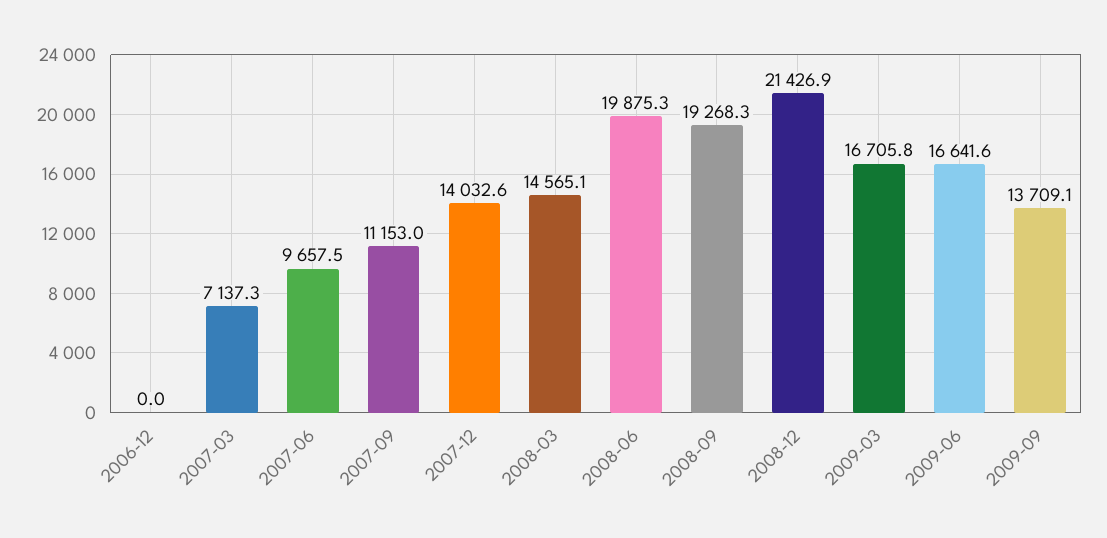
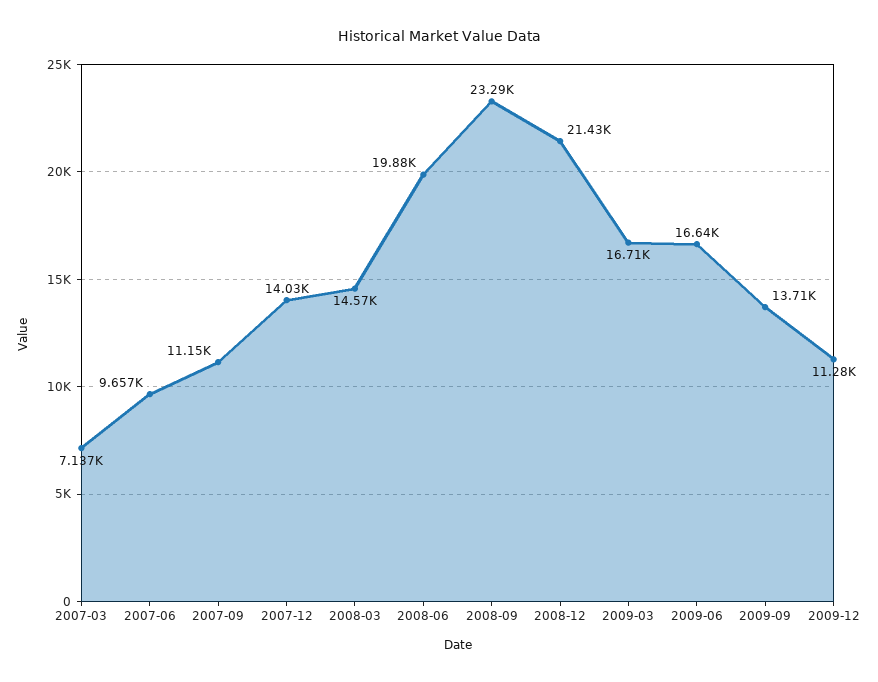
2006-12: 0 -> none
2008-09: 19268.3 -> 23290
2009-12: none -> 11280

